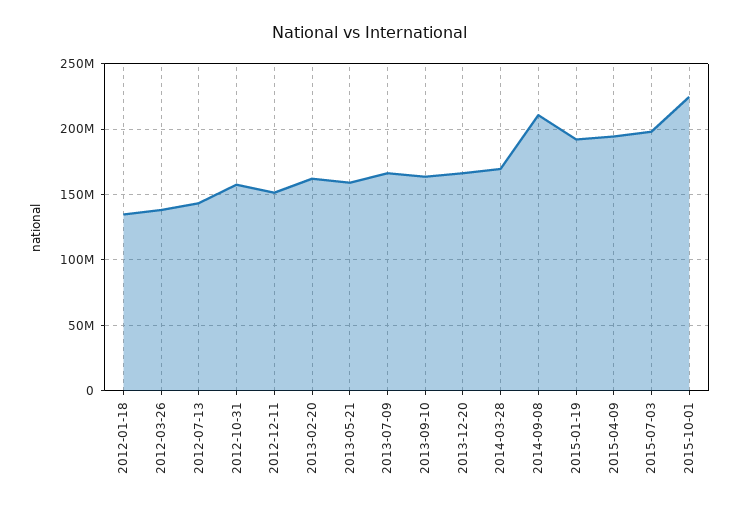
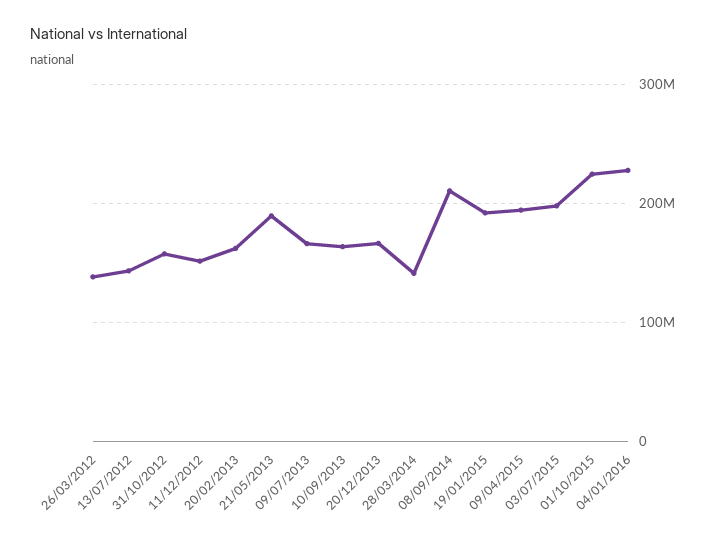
2012-01-18: 135000000 -> none
2013-05-21: 160000000 -> 190000000
2014-03-28: 170000000 -> 140000000
04/01/2016: none -> 230000000

